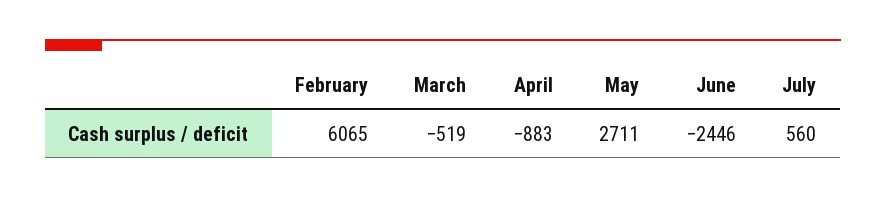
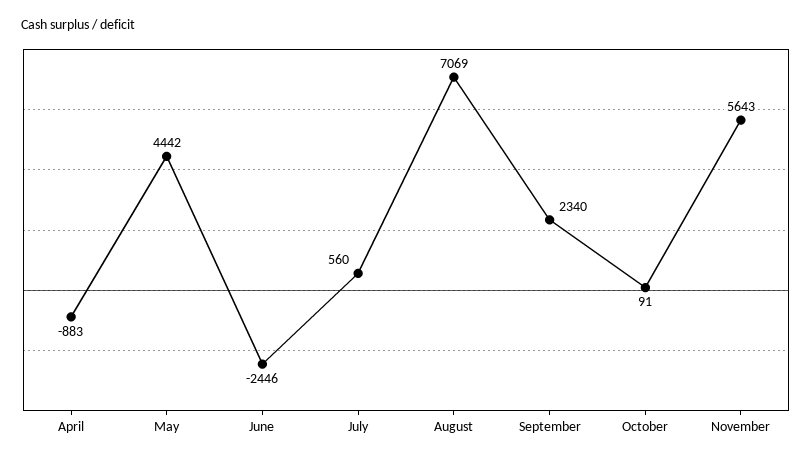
February: 6065 -> none
March: -519 -> none
May: 2711 -> 4442
August: none -> 7069
September: none -> 2340
October: none -> 91
November: none -> 5643

